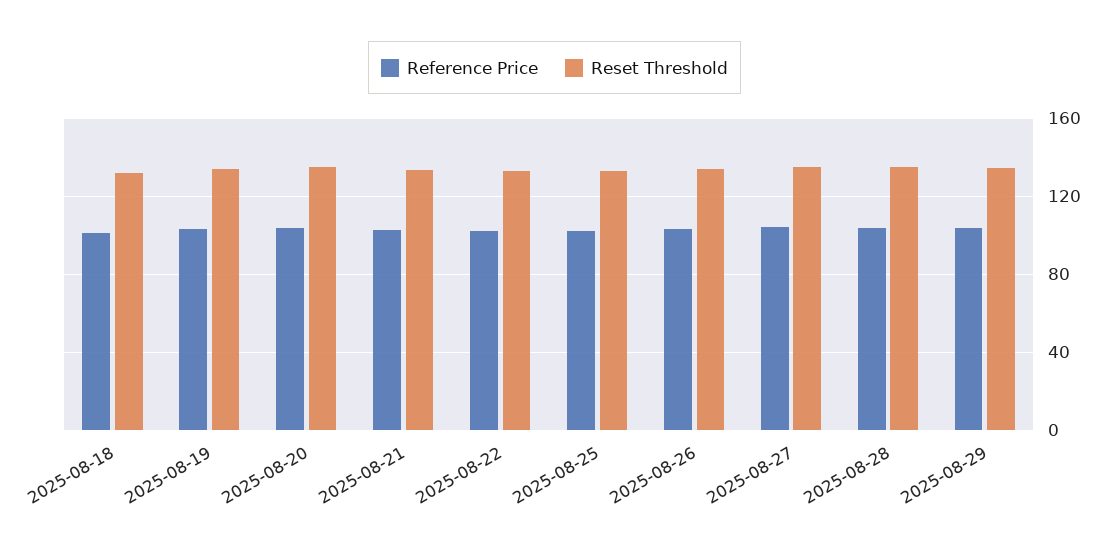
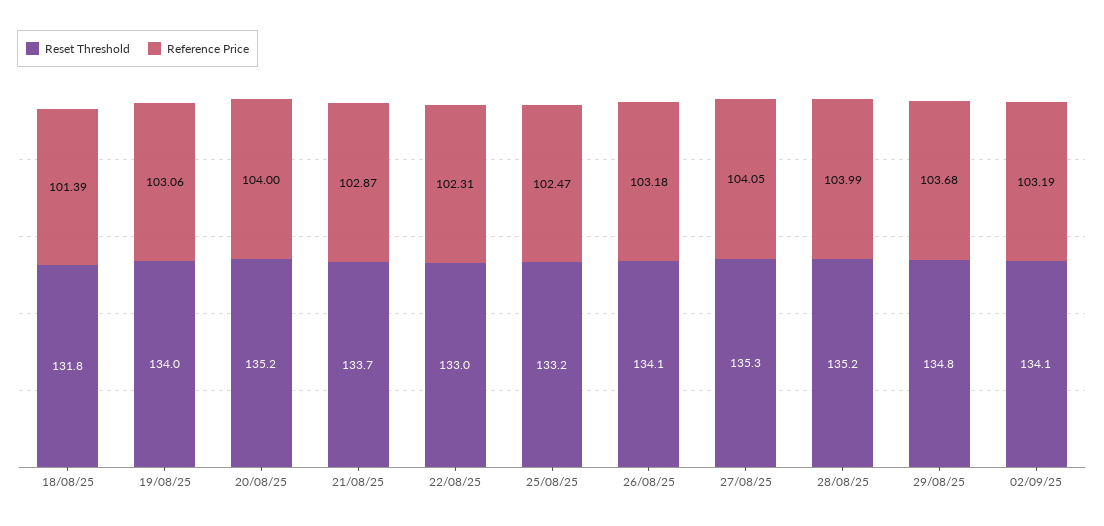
Reset Threshold, 02/09/25: none -> 134.1
Reference Price, 02/09/25: none -> 103.19

